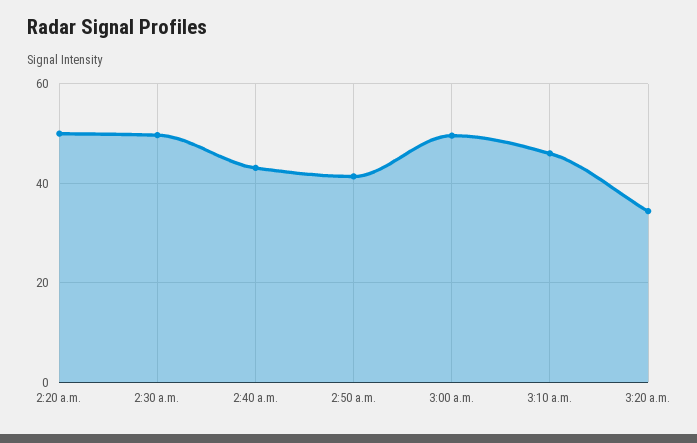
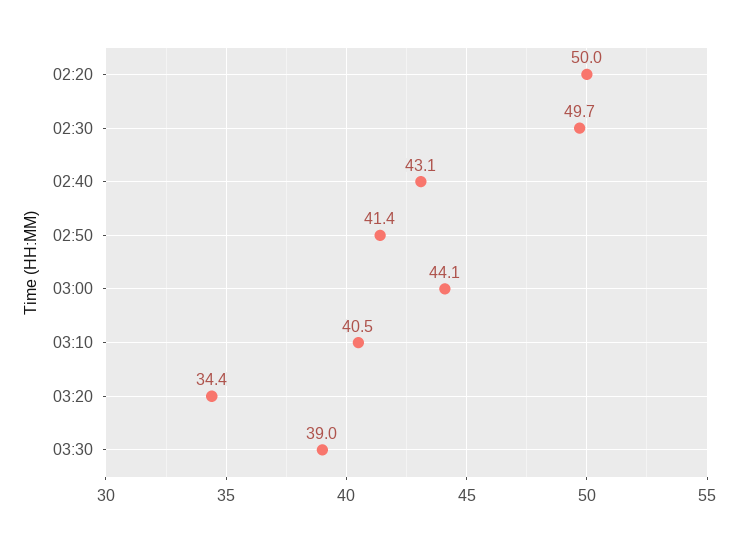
3:00 a.m.: 50 -> 44.1
3:10 a.m.: 46 -> 40.5
03:30: none -> 39

